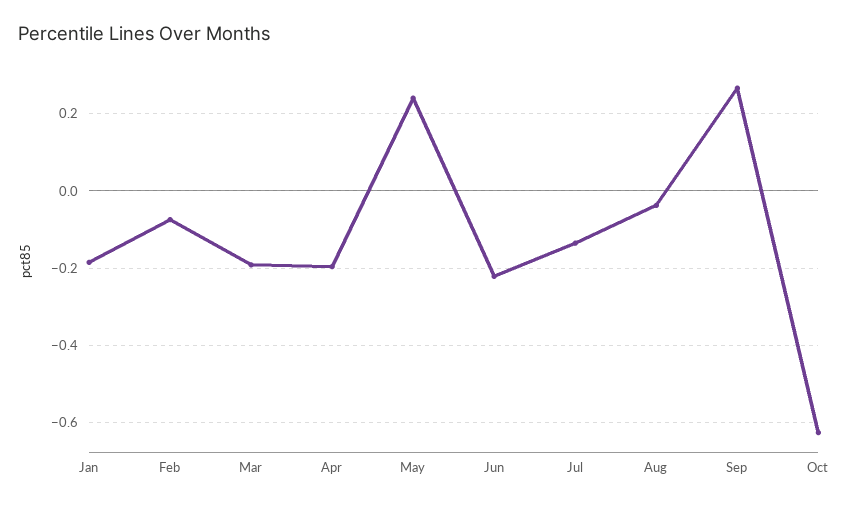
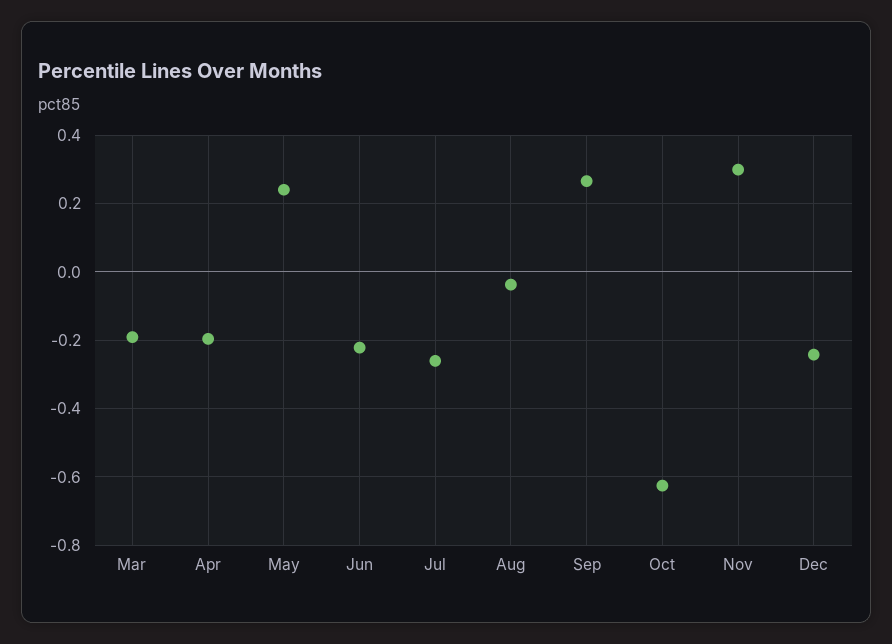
Jan: -0.18 -> none
Feb: -0.08 -> none
Jul: -0.14 -> -0.26
Nov: none -> 0.3
Dec: none -> -0.24

